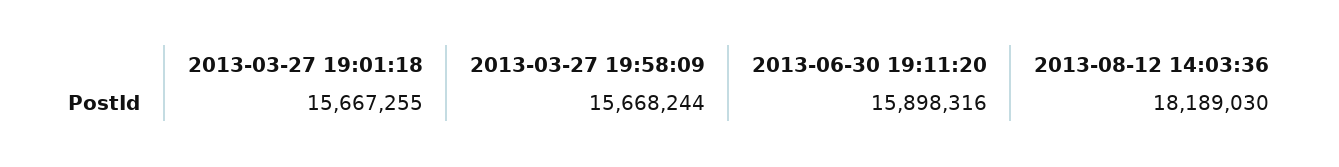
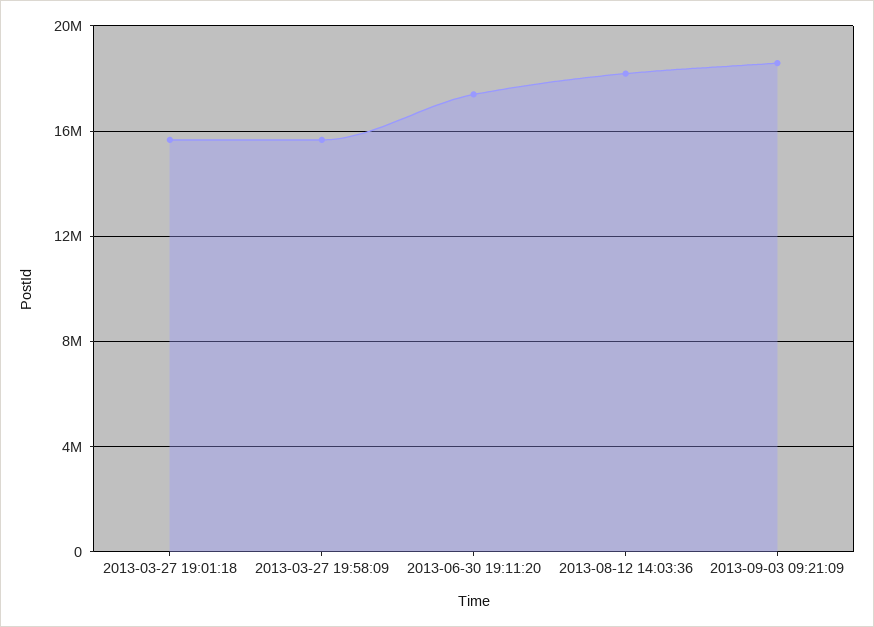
2013-06-30 19:11:20: 15898316 -> 17500000
2013-09-03 09:21:09: none -> 18500000

